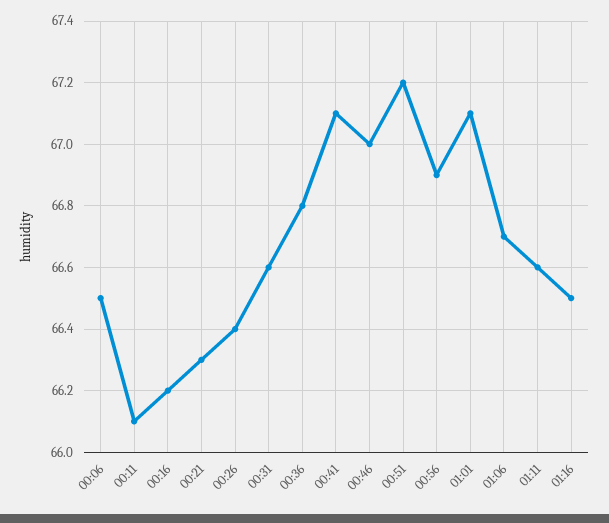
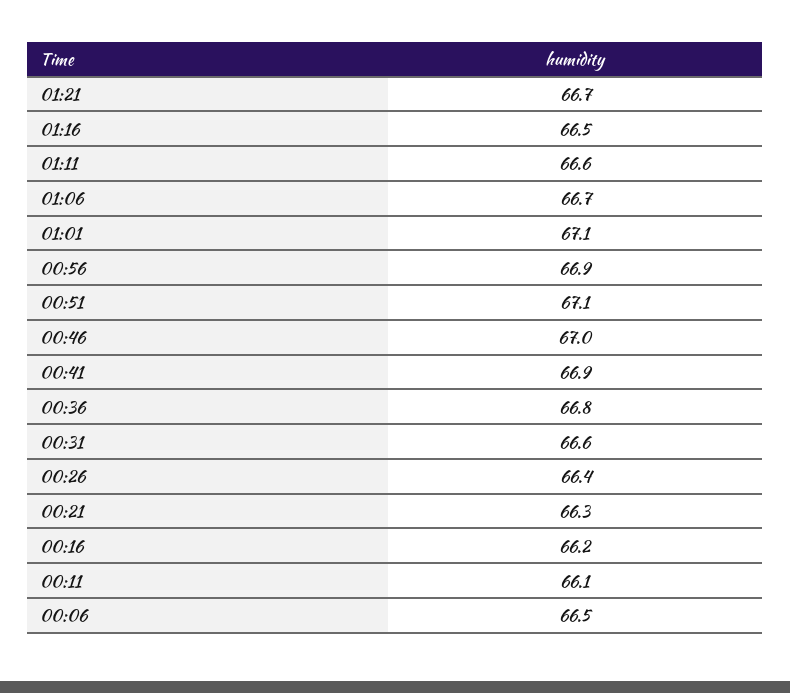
00:41: 67.1 -> 66.9
00:51: 67.2 -> 67.1
01:21: none -> 66.7

